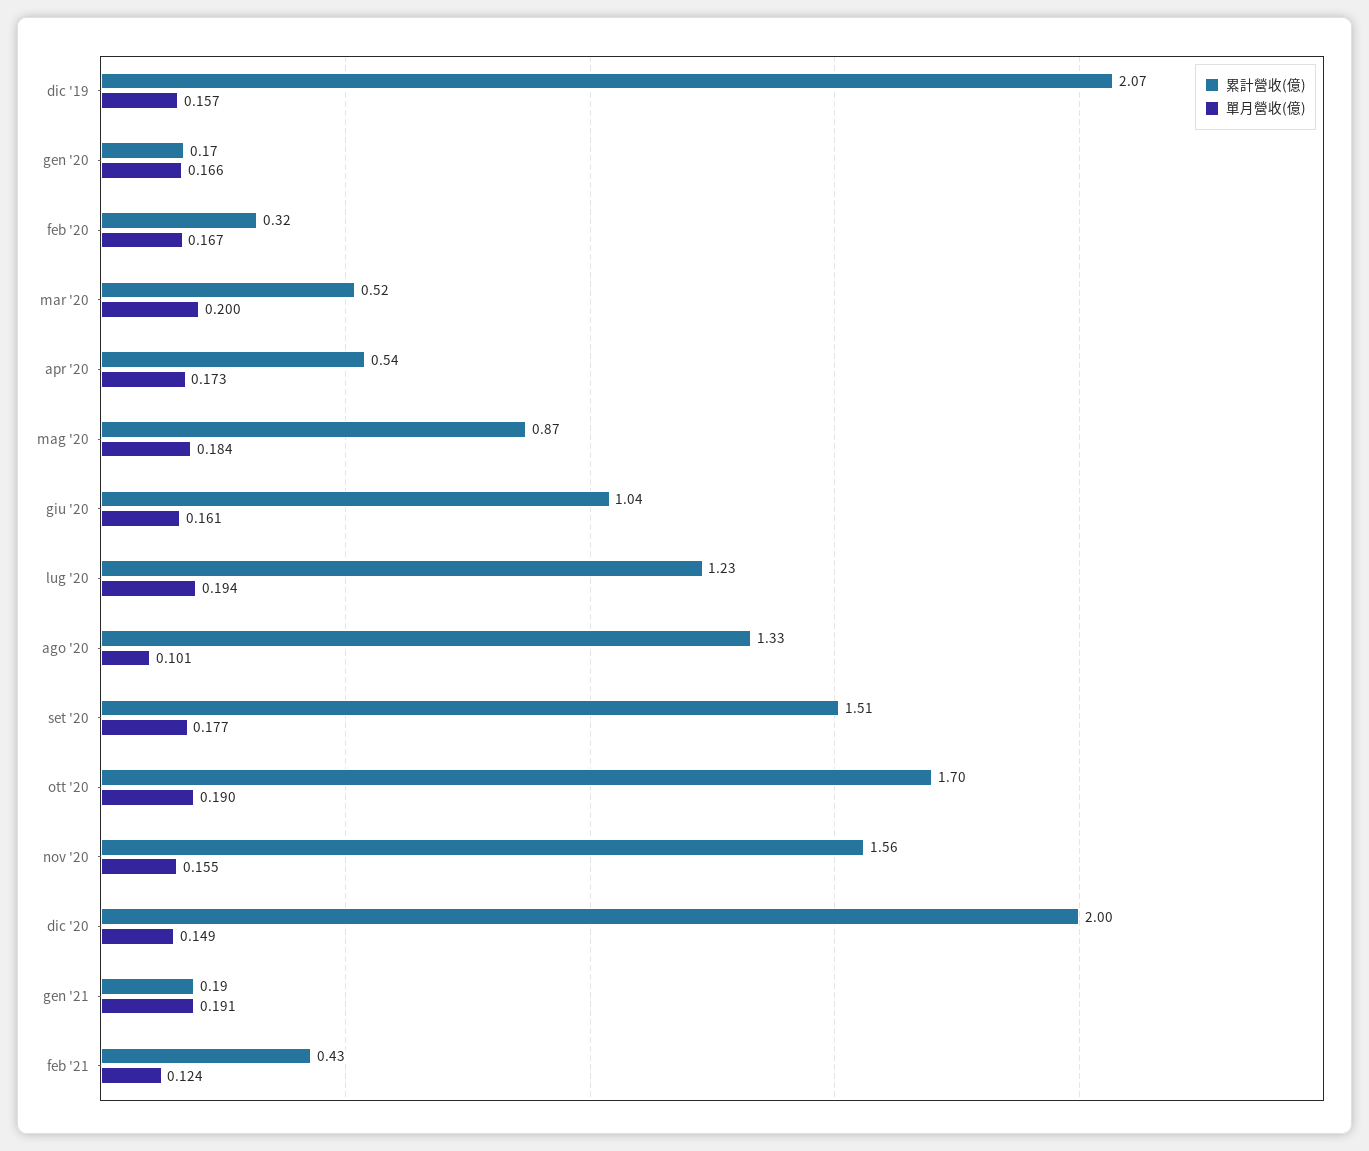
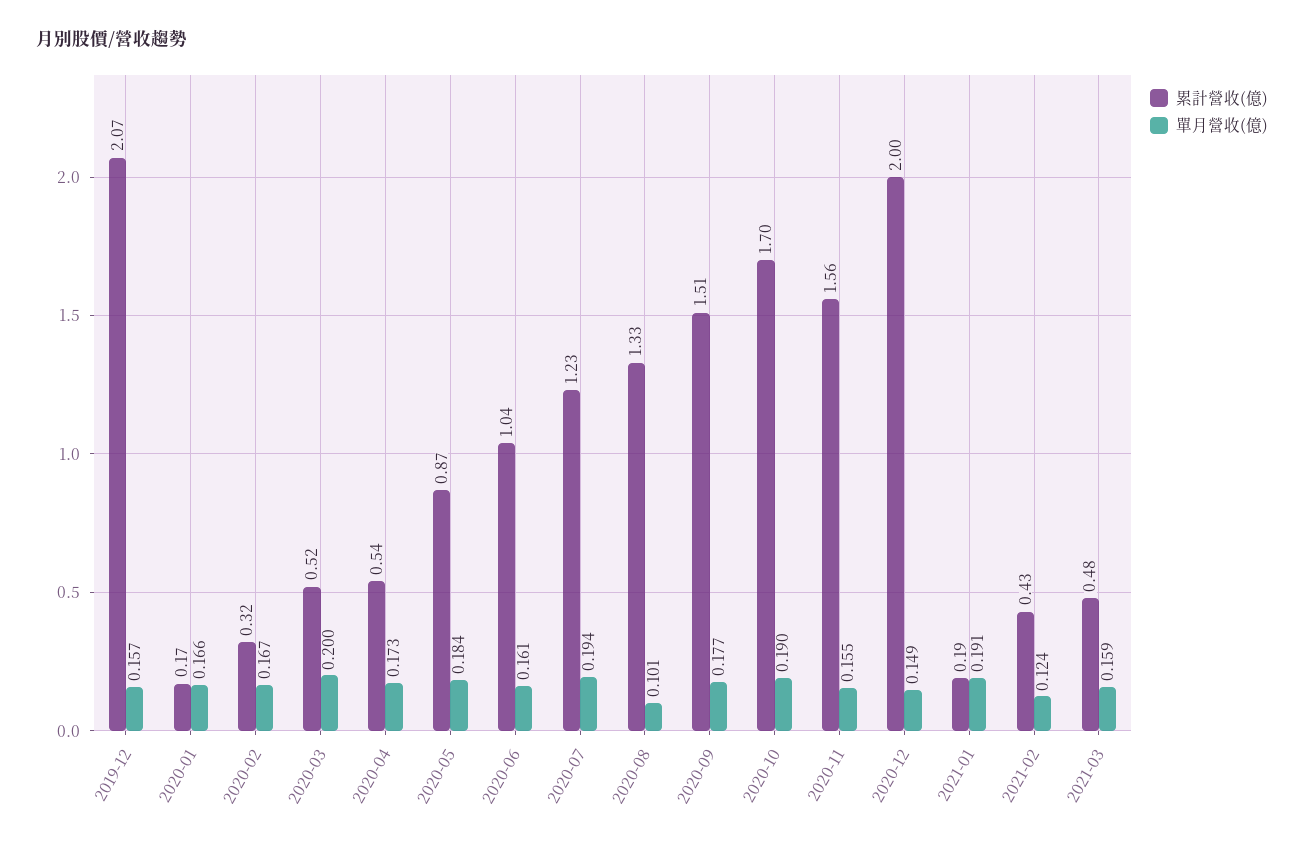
累計營收(億), 2021-03: none -> 0.48
單月營收(億), 2021-03: none -> 0.159

